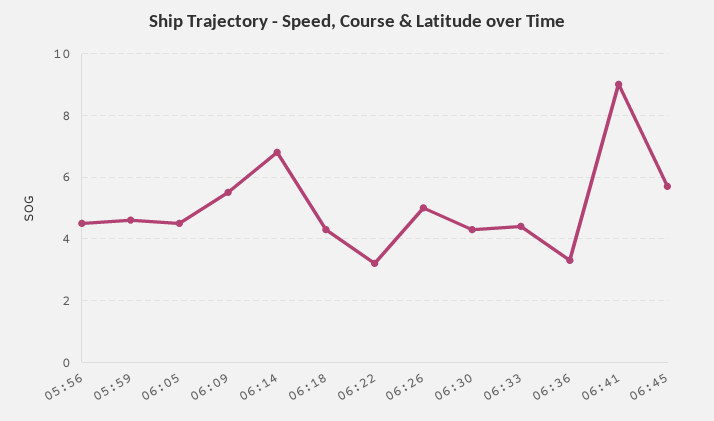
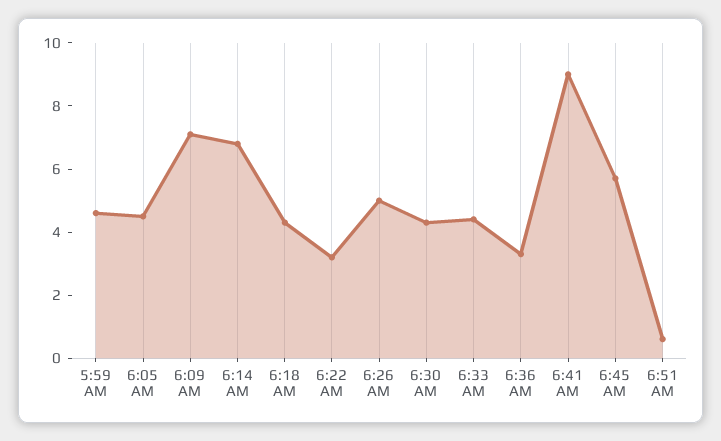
05:56: 4.5 -> none
06:09: 5.5 -> 7
6:51 AM: none -> 0.5

